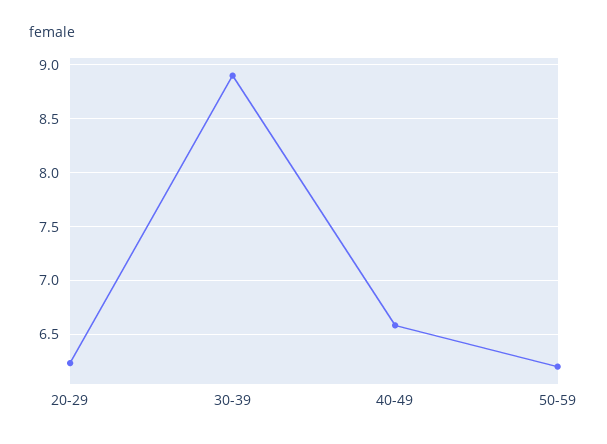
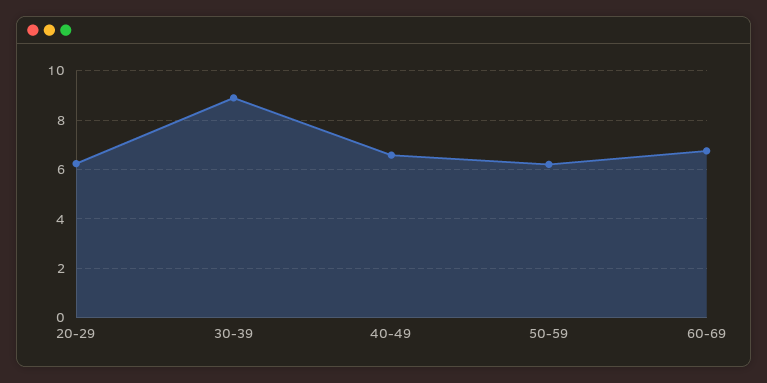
60-69: none -> 6.75

